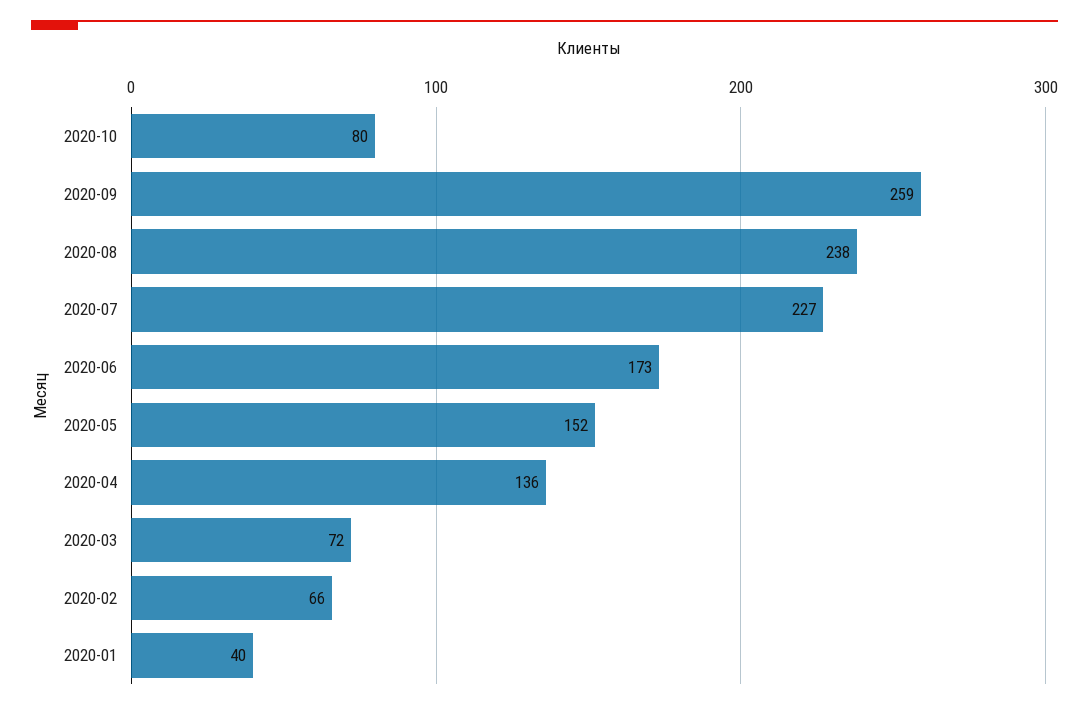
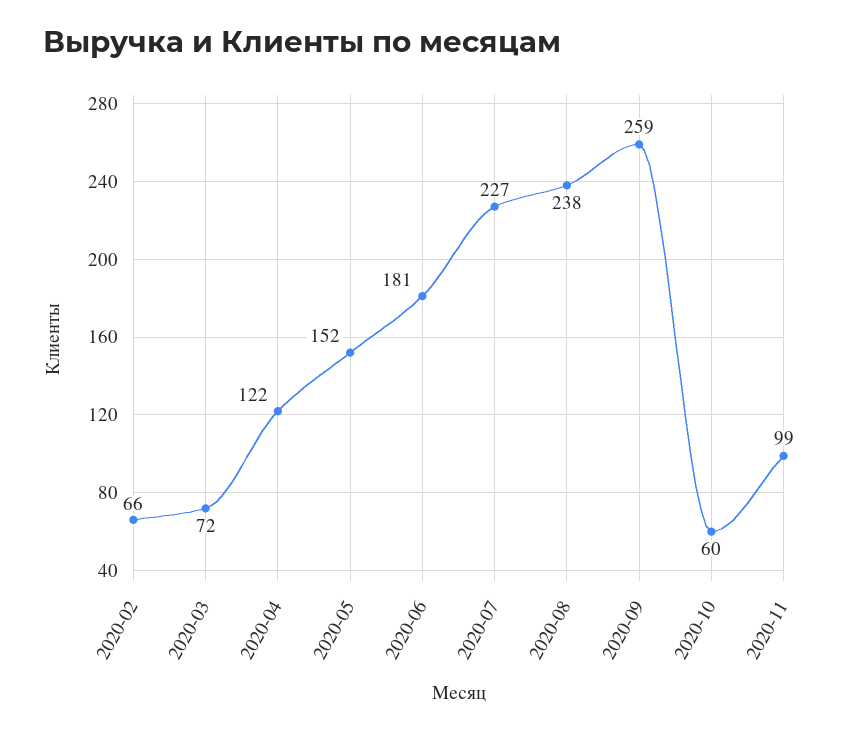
2020-10: 80 -> 60
2020-06: 173 -> 181
2020-04: 136 -> 122
2020-01: 40 -> none
2020-11: none -> 99

